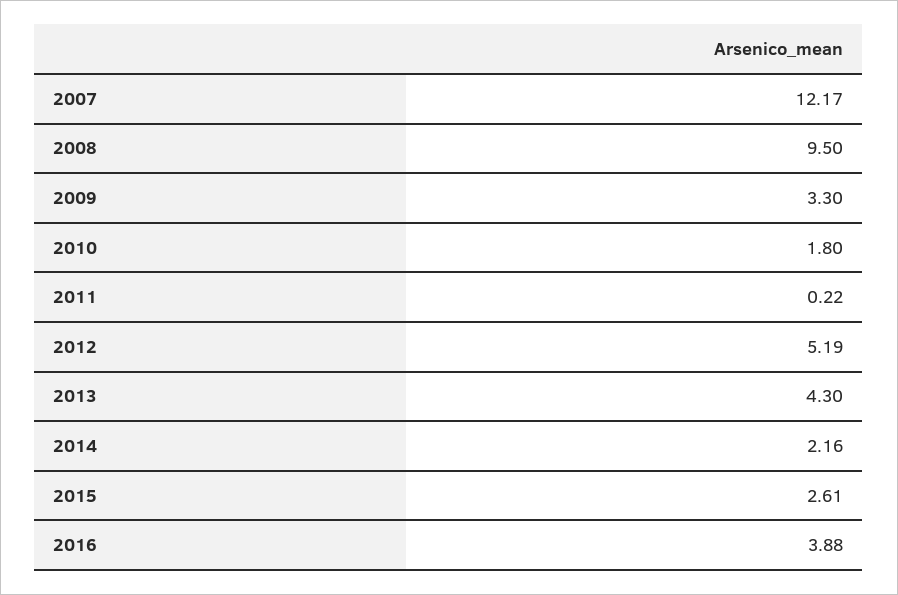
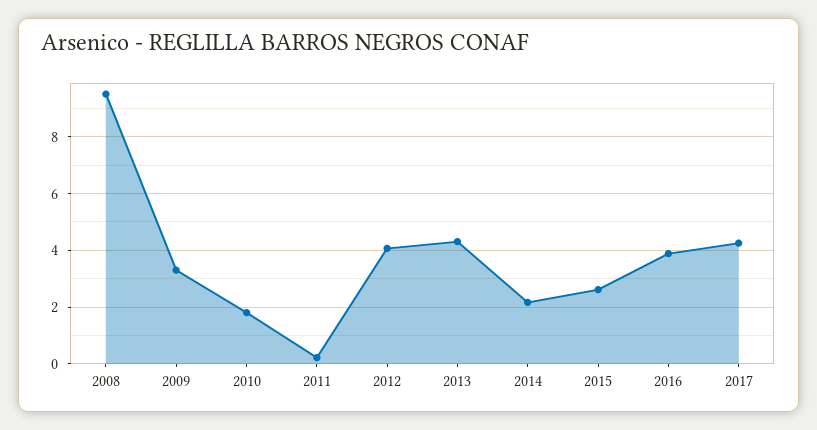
2007: 12.17 -> none
2012: 5.19 -> 4
2017: none -> 4.25

